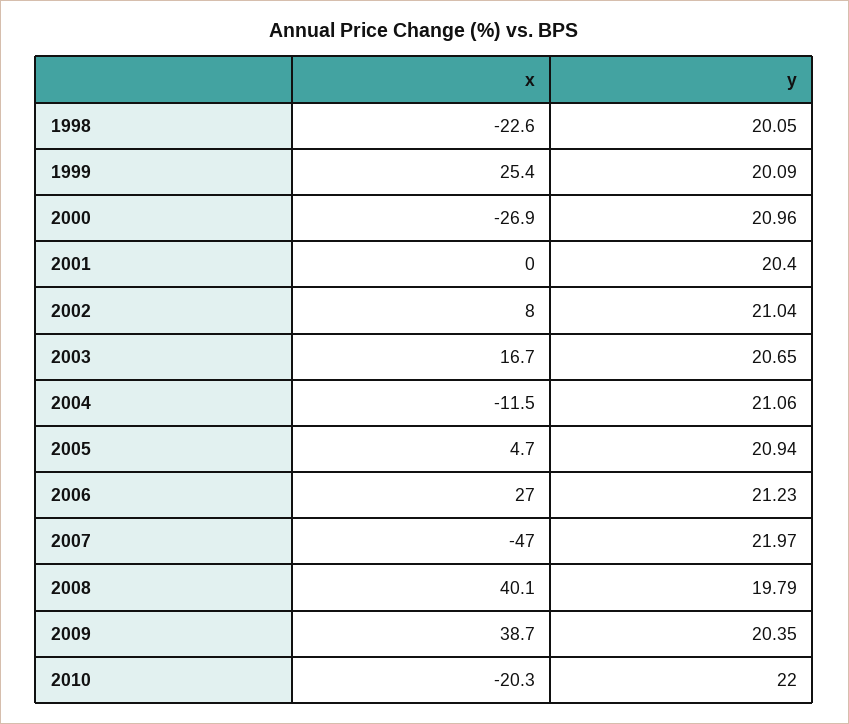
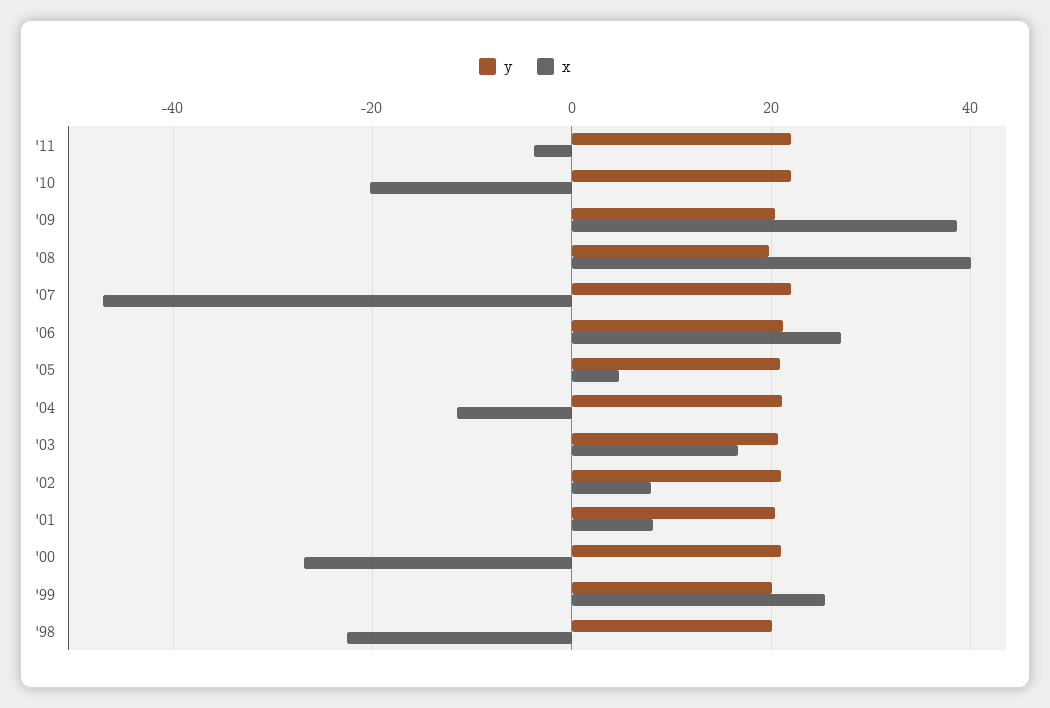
x, 2001: 0 -> 8
y, '11: none -> 22
x, '11: none -> -4

